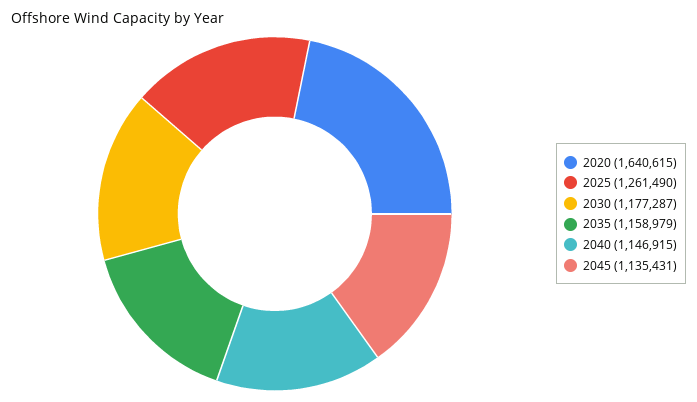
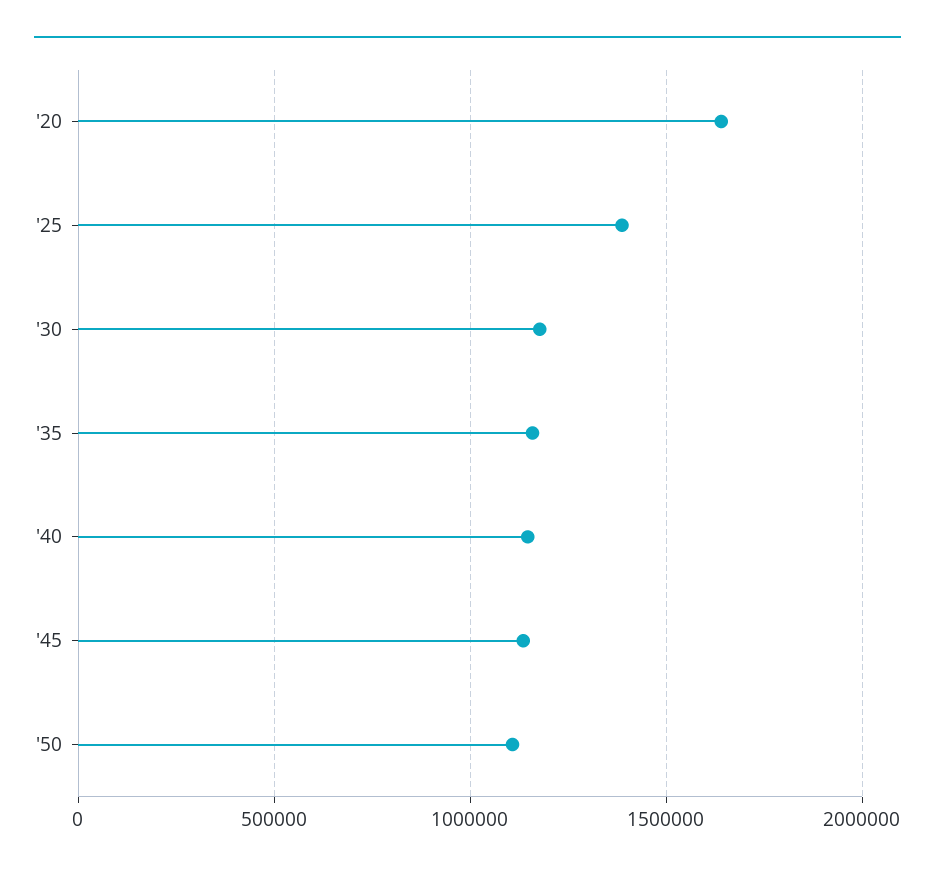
2025: 1261490 -> 1400000
'50: none -> 1100000

